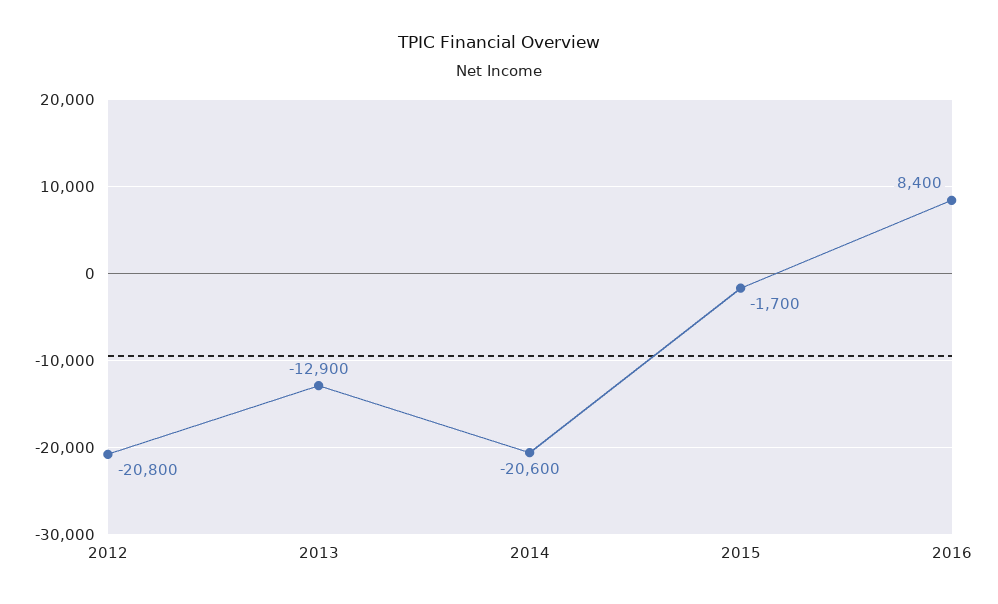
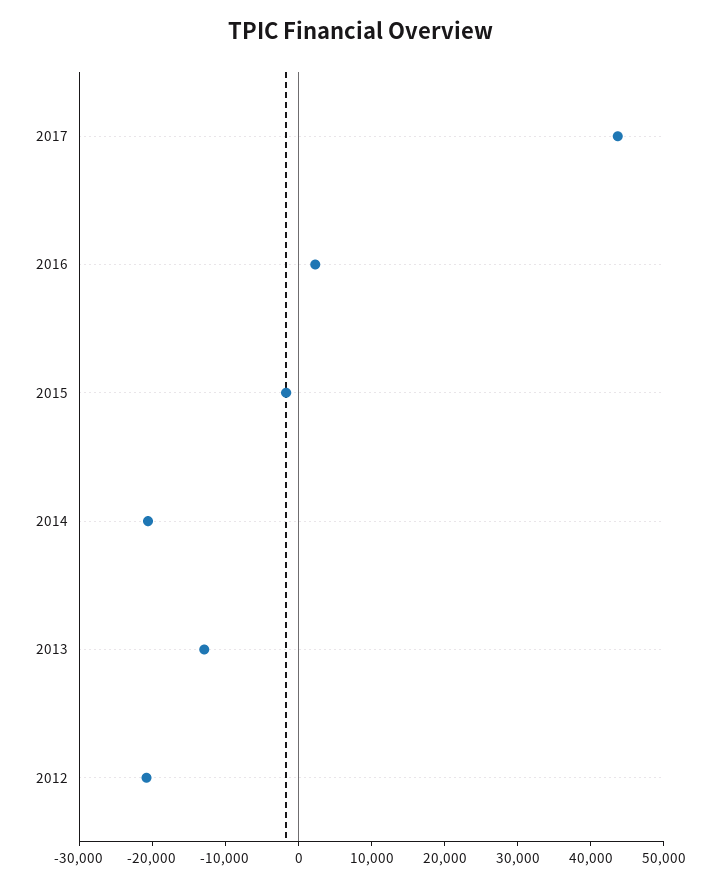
2016: 8400 -> 2000
2017: none -> 44000

